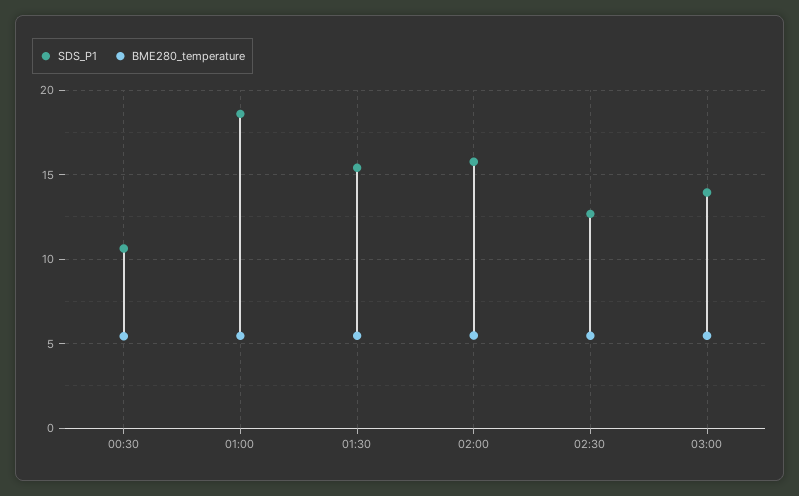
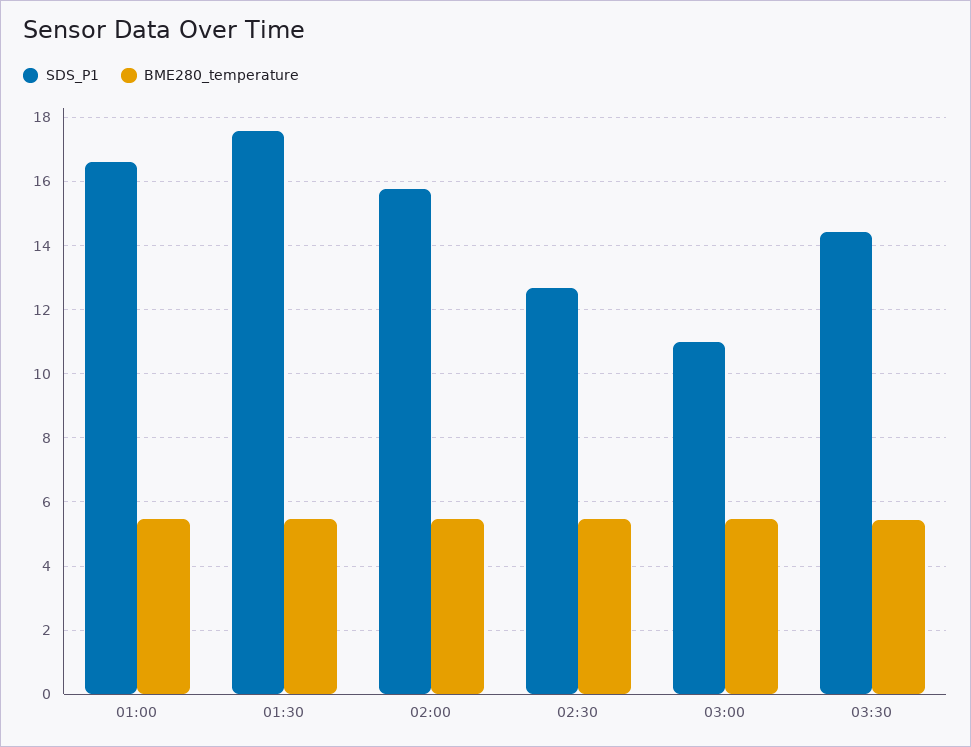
SDS_P1, 00:30: 10.5 -> none
BME280_temperature, 00:30: 5.5 -> none
SDS_P1, 01:00: 18.5 -> 16.6
SDS_P1, 01:30: 15.5 -> 17.6
SDS_P1, 03:00: 14 -> 11
SDS_P1, 03:30: none -> 14.4
BME280_temperature, 03:30: none -> 5.4

